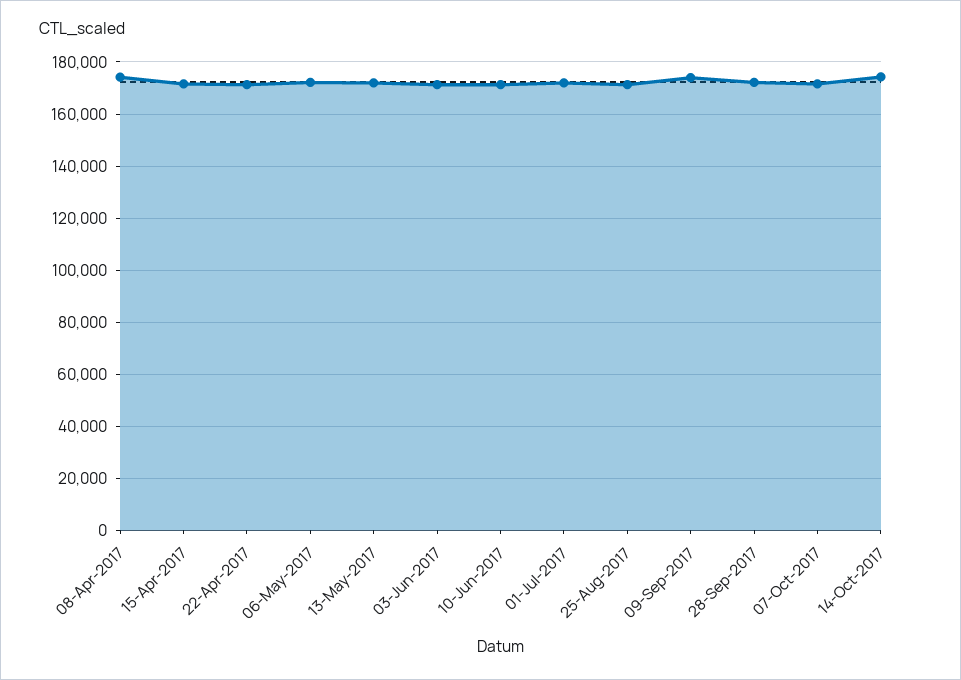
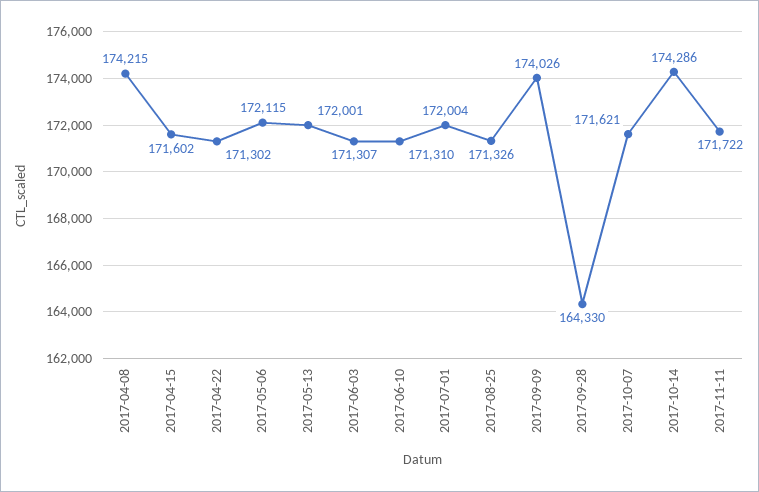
28-Sep-2017: 172500 -> 164330
2017-11-11: none -> 171722

